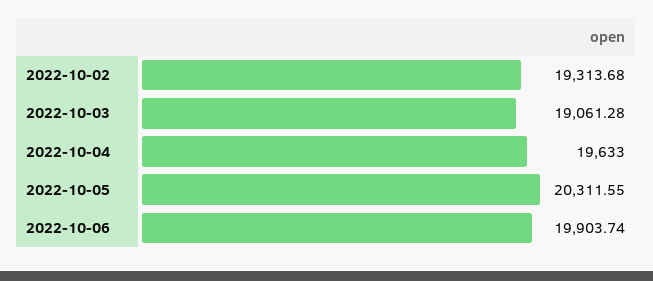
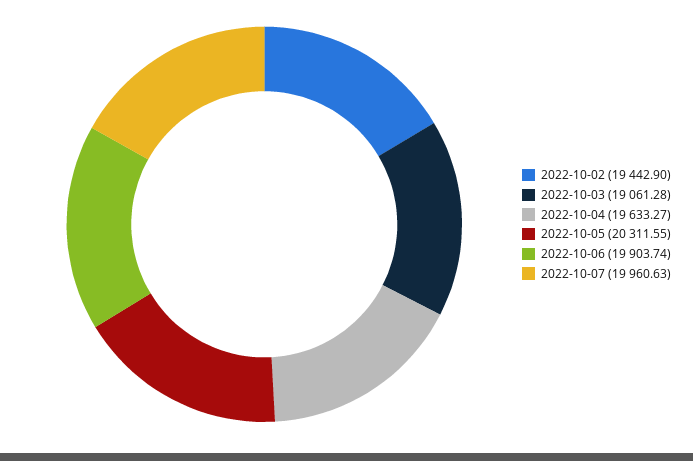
2022-10-02: 19313.68 -> 19442.9
2022-10-04: 19633 -> 19633.27
2022-10-07: none -> 19960.63

